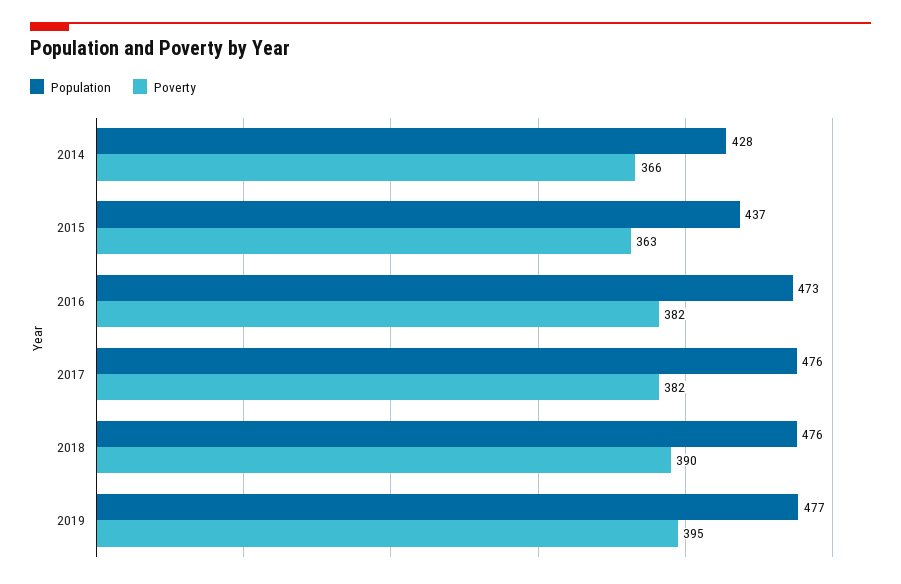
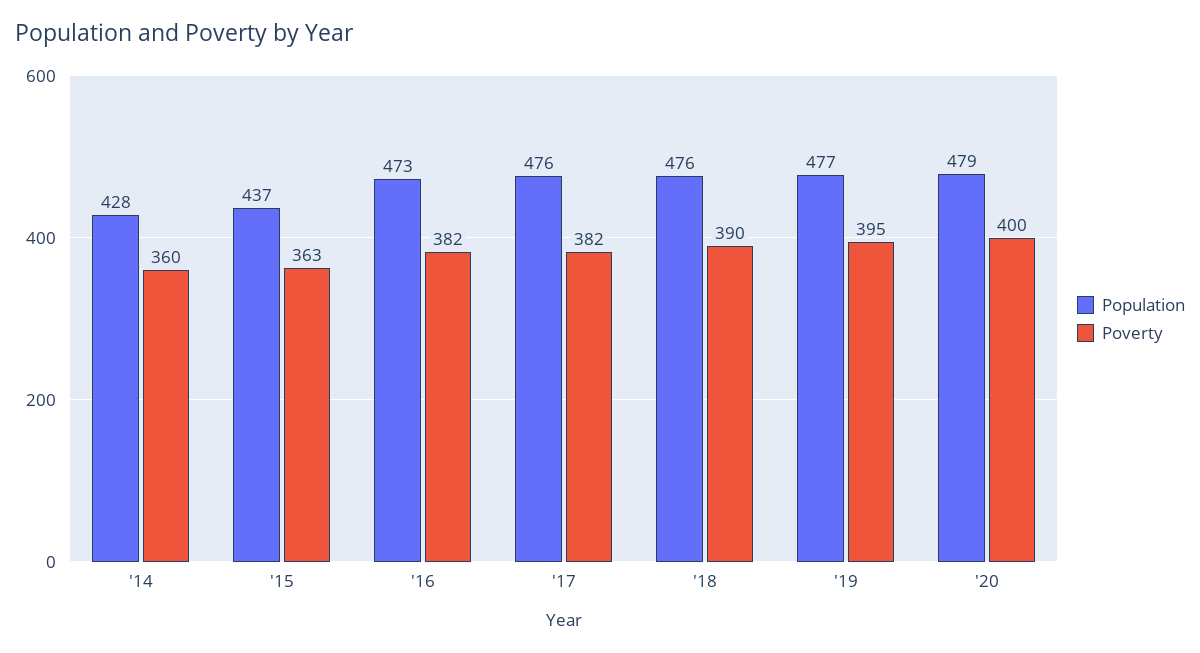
Poverty, 2014: 366 -> 360
Population, '20: none -> 479
Poverty, '20: none -> 400

